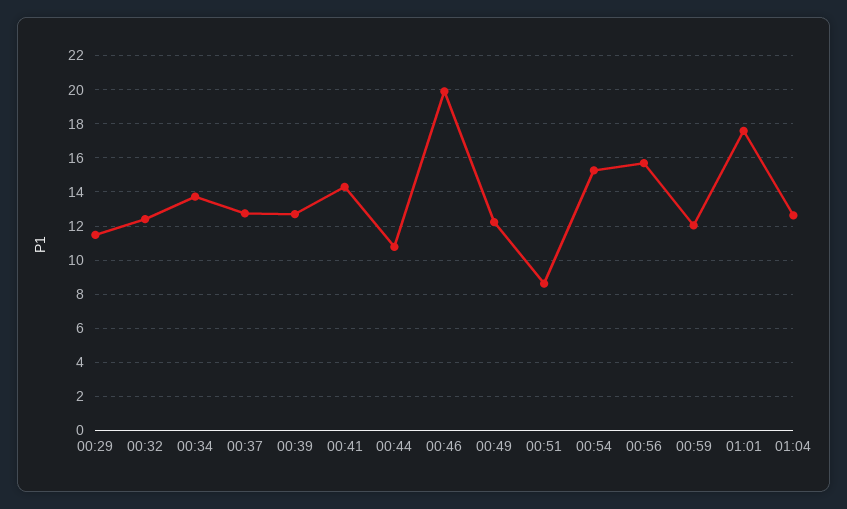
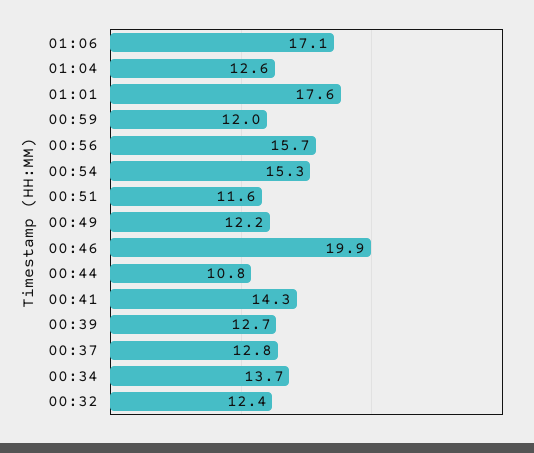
00:29: 11.5 -> none
00:51: 8.5 -> 11.6
01:06: none -> 17.1

